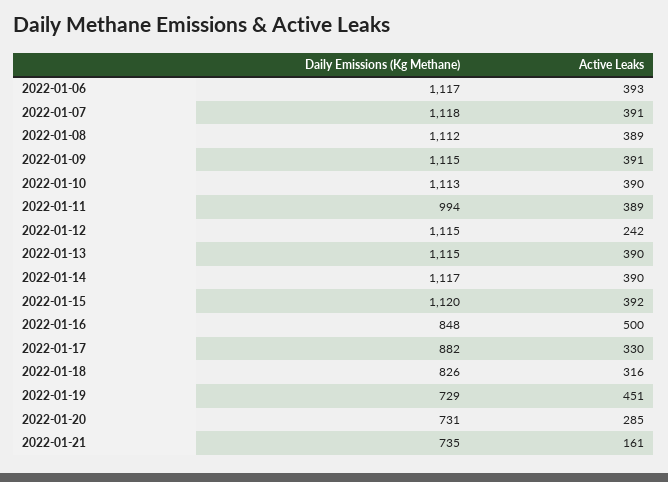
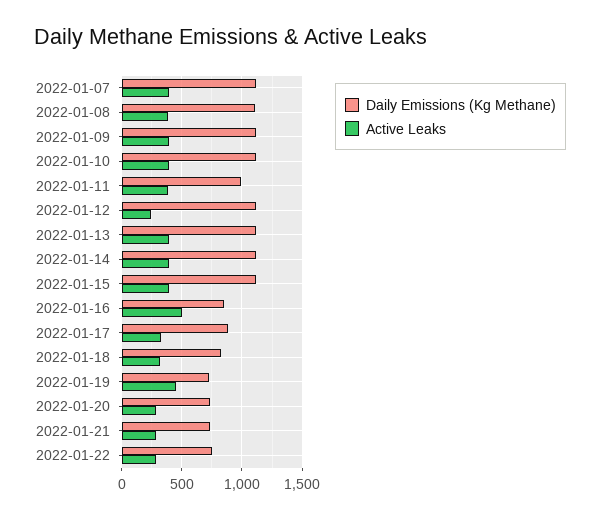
Daily Emissions (Kg Methane), 2022-01-06: 1117 -> none
Active Leaks, 2022-01-06: 393 -> none
Active Leaks, 2022-01-21: 161 -> 300
Daily Emissions (Kg Methane), 2022-01-22: none -> 750
Active Leaks, 2022-01-22: none -> 300

